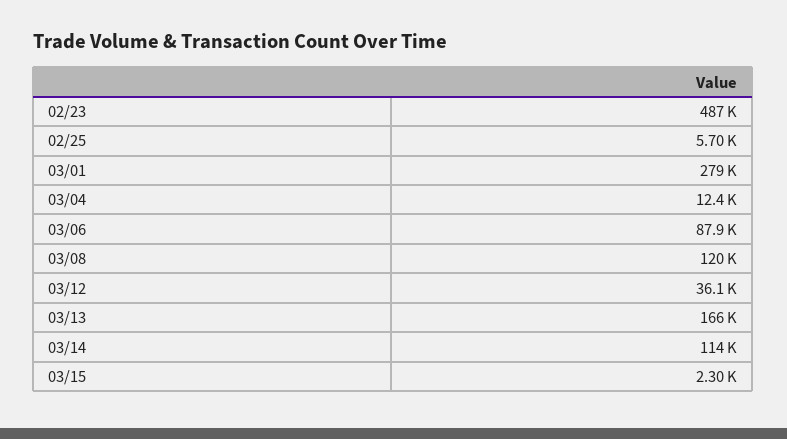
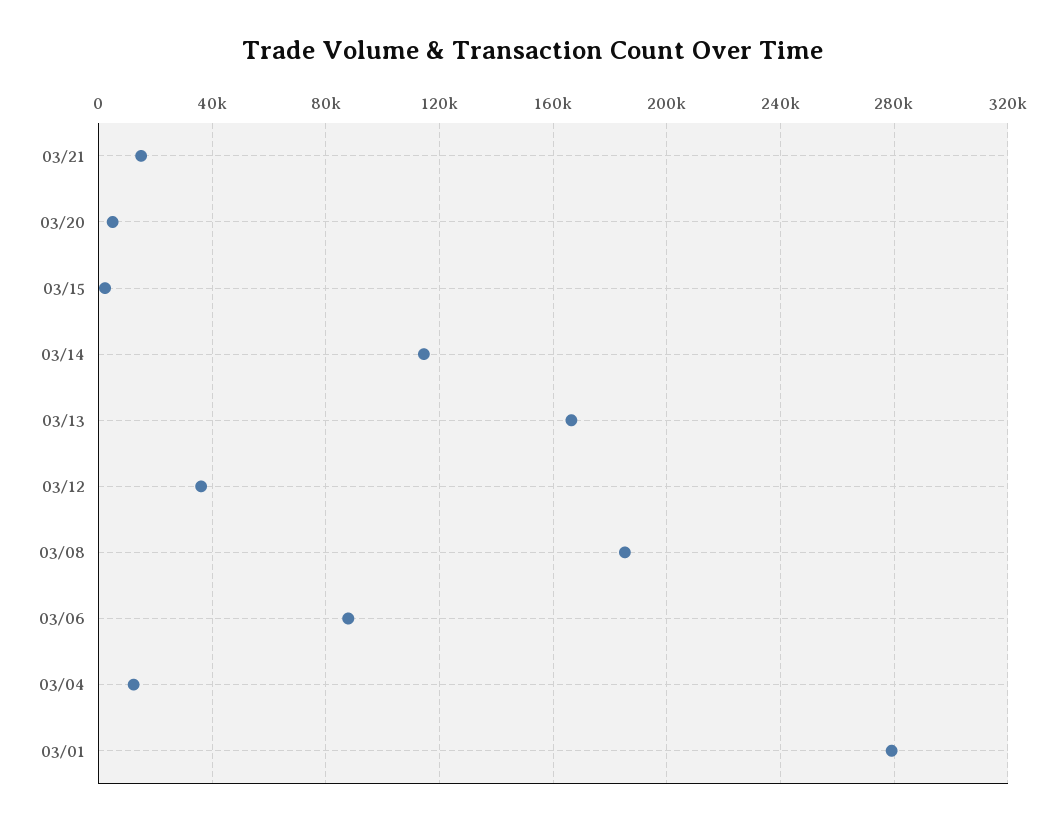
02/23: 487000 -> none
02/25: 5700 -> none
03/08: 120000 -> 185000
03/21: none -> 15000
03/20: none -> 5000

